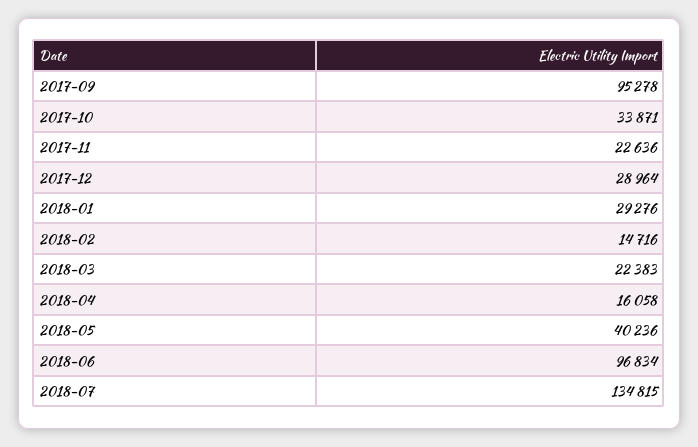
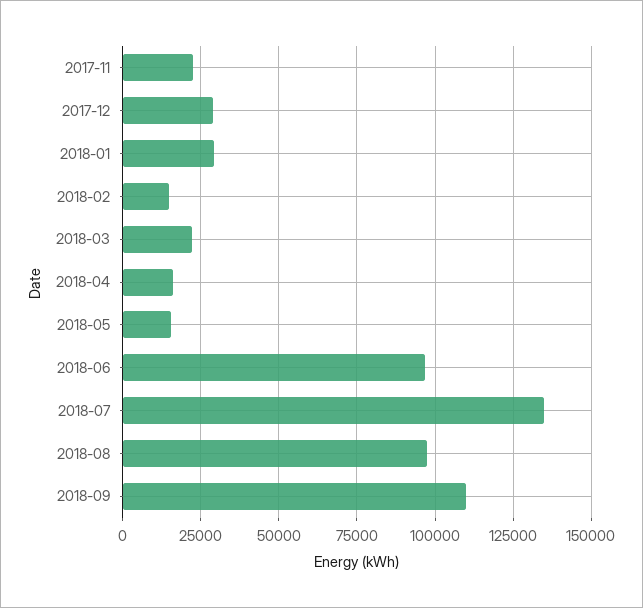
2017-09: 95278 -> none
2017-10: 33871 -> none
2018-05: 40236 -> 15000
2018-08: none -> 97500
2018-09: none -> 110000

